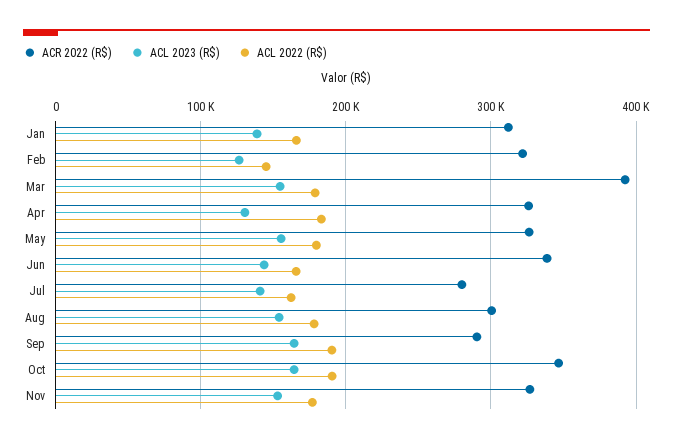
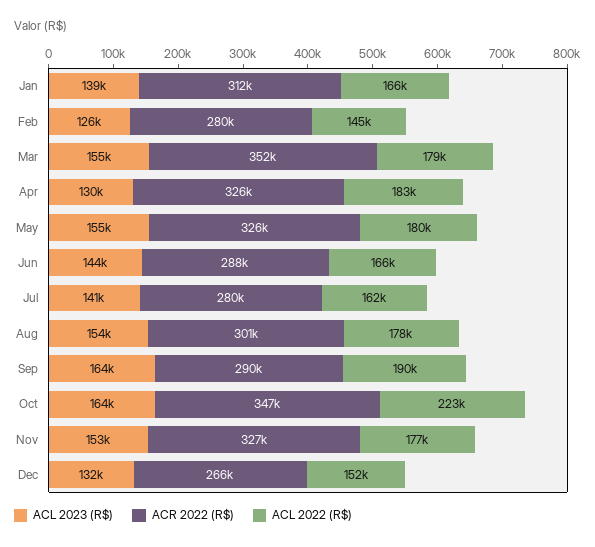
ACR 2022 (R$), Feb: 320000 -> 280000
ACR 2022 (R$), Mar: 390000 -> 352000
ACR 2022 (R$), Jun: 340000 -> 288000
ACL 2022 (R$), Oct: 190000 -> 223000
ACL 2023 (R$), Dec: none -> 132000
ACR 2022 (R$), Dec: none -> 266000
ACL 2022 (R$), Dec: none -> 152000

